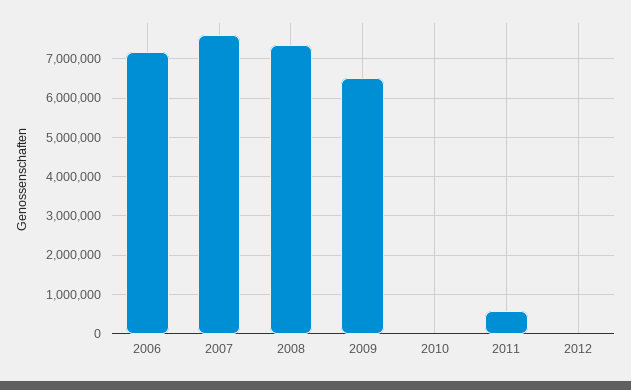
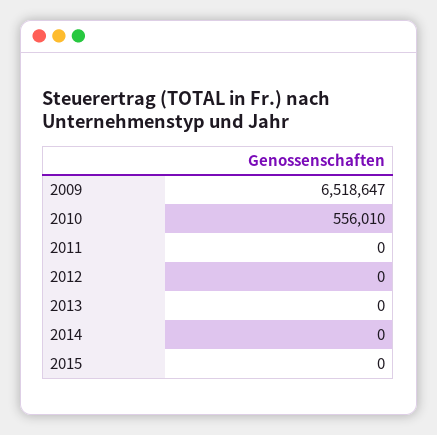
2006: 7200000 -> none
2007: 7600000 -> none
2008: 7400000 -> none
2010: 0 -> 556010
2011: 600000 -> 0
2013: none -> 0
2014: none -> 0
2015: none -> 0

